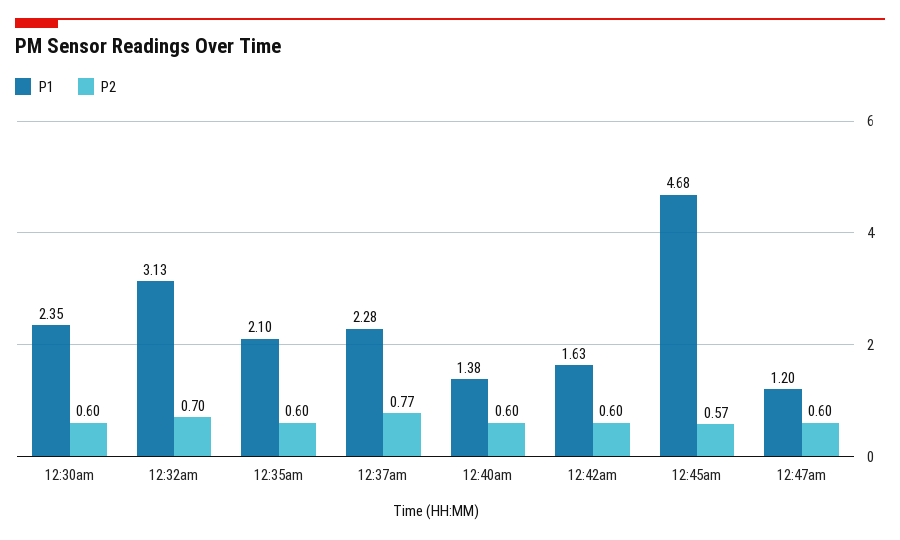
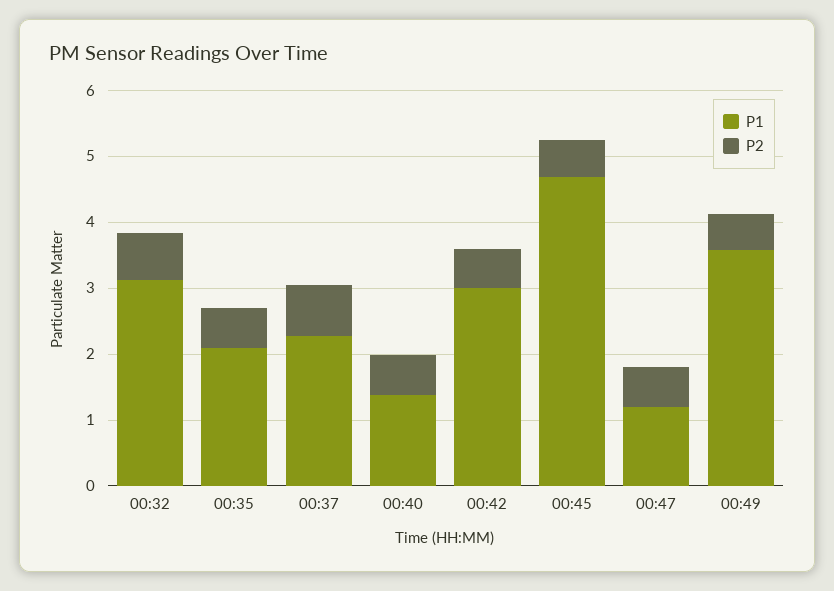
P1, 12:30am: 2.35 -> none
P2, 12:30am: 0.6 -> none
P1, 12:42am: 1.63 -> 3
P1, 00:49: none -> 3.6
P2, 00:49: none -> 0.6

